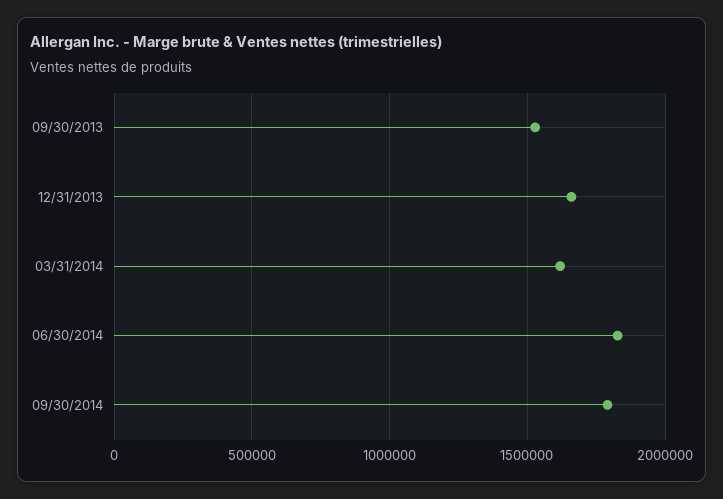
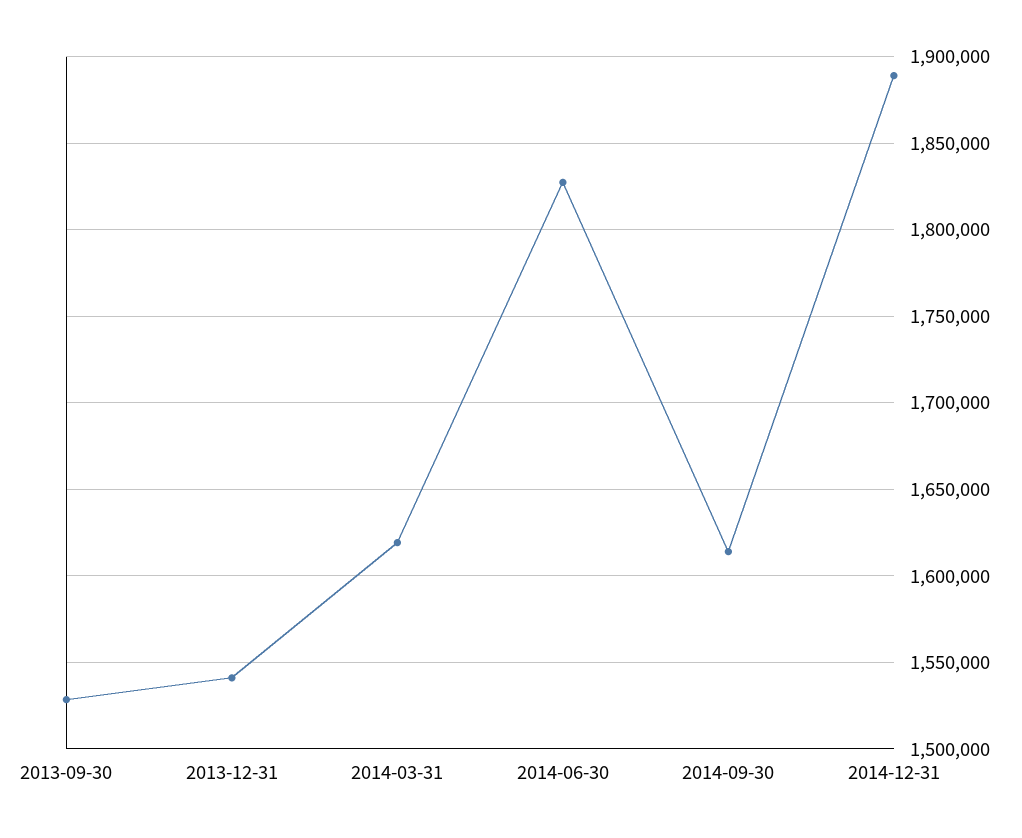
12/31/2013: 1650000 -> 1540000
09/30/2014: 1800000 -> 1615000
2014-12-31: none -> 1890000

